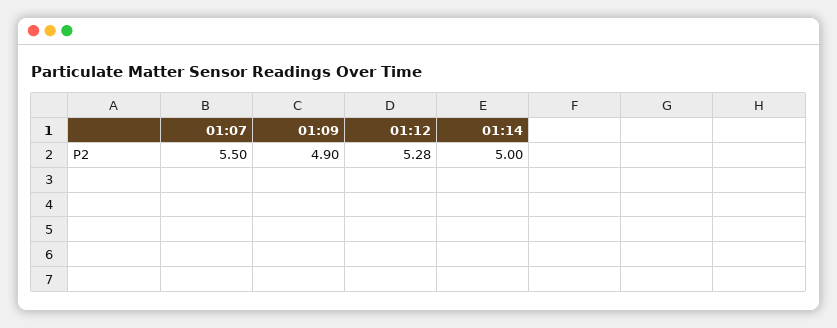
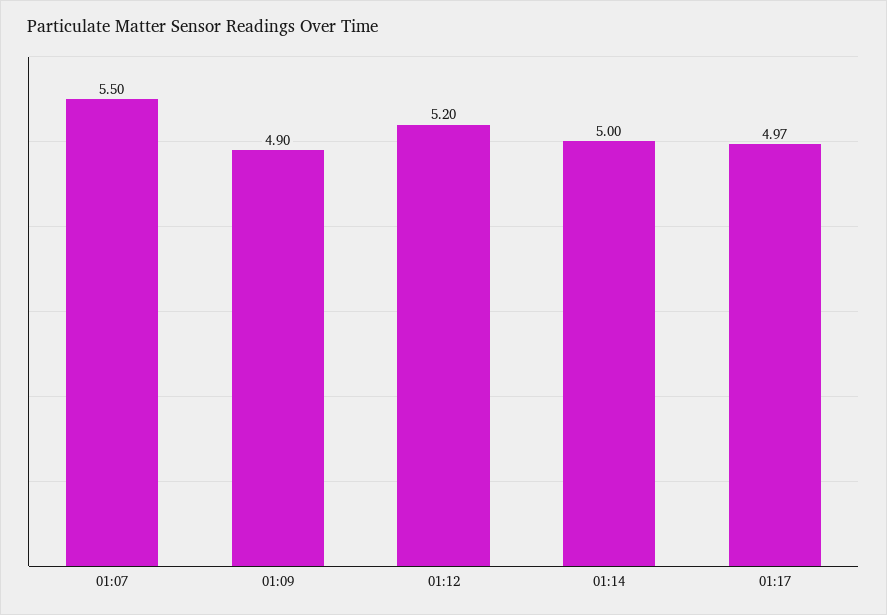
01:12: 5.28 -> 5.2
01:17: none -> 4.97

